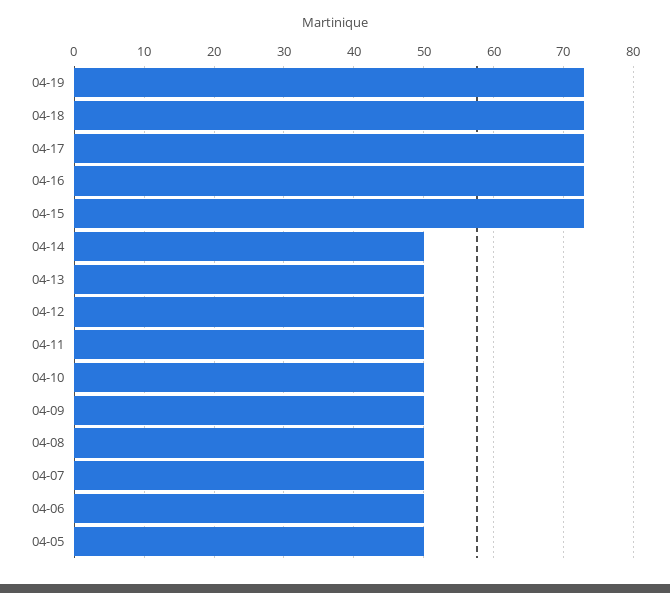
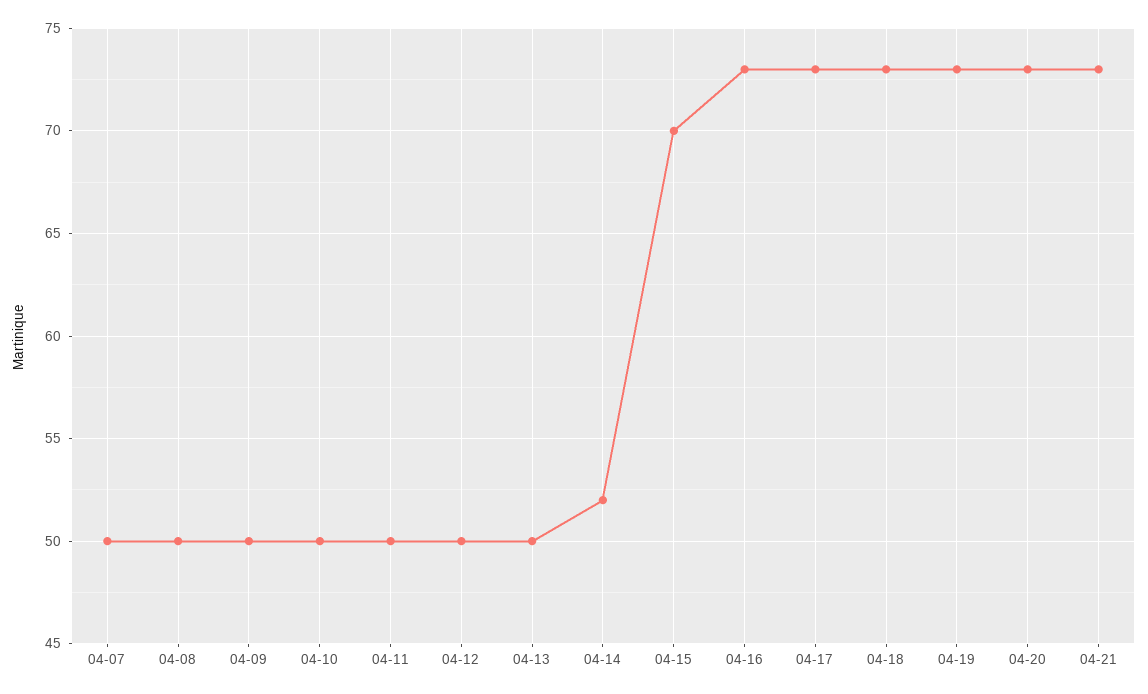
04-15: 73 -> 70
04-14: 50 -> 52
04-06: 50 -> none
04-05: 50 -> none
04-20: none -> 73
04-21: none -> 73

